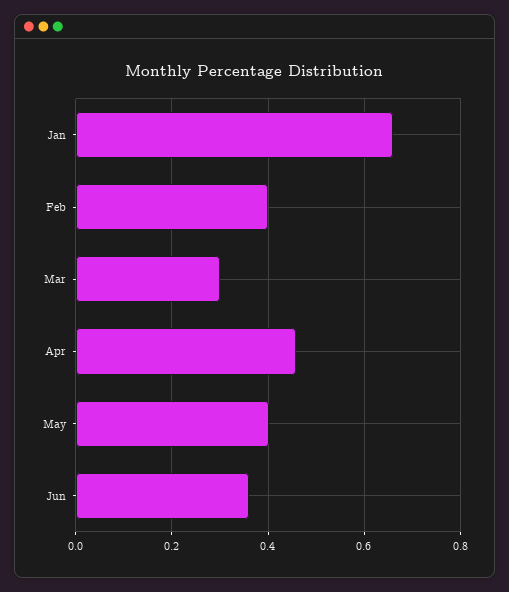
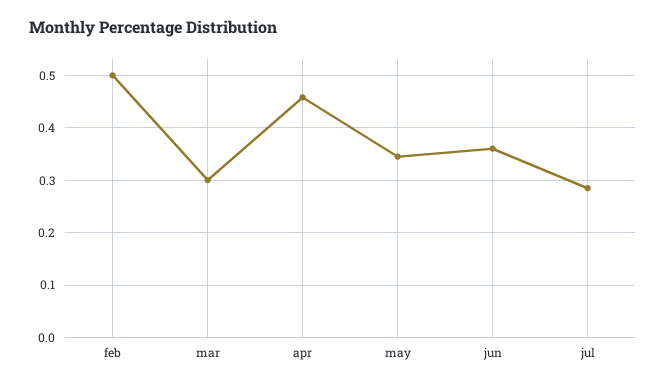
Jan: 0.66 -> none
Feb: 0.4 -> 0.5
May: 0.4 -> 0.34
jul: none -> 0.28

